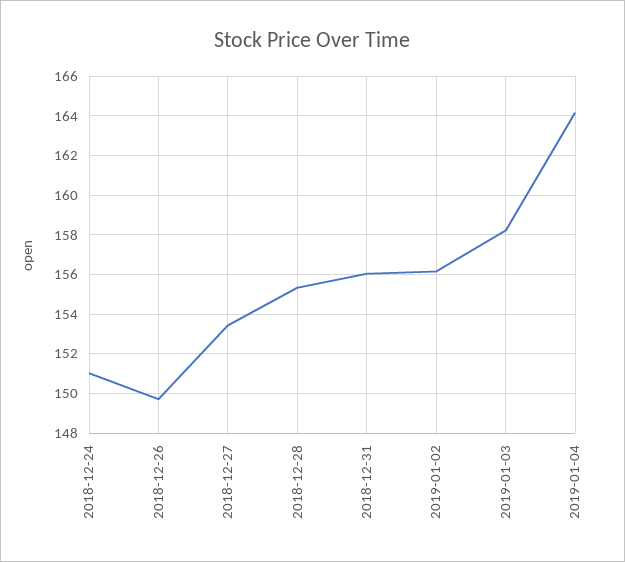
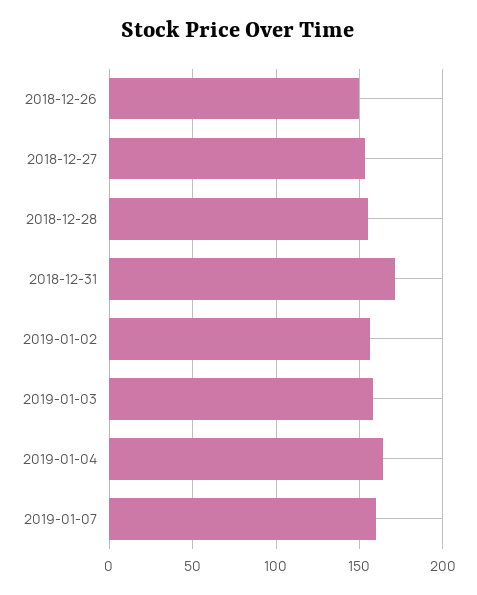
2018-12-24: 151 -> none
2018-12-31: 156 -> 170
2019-01-07: none -> 160

